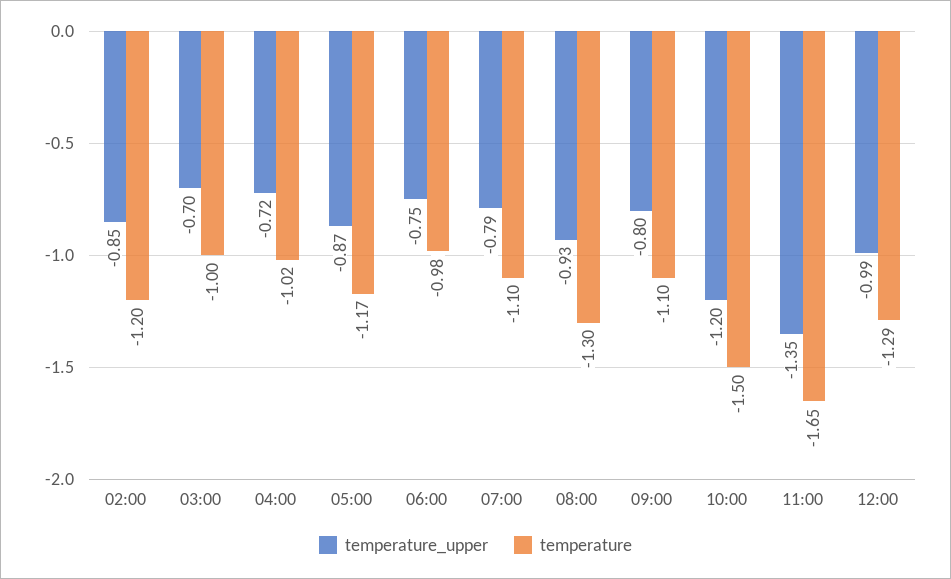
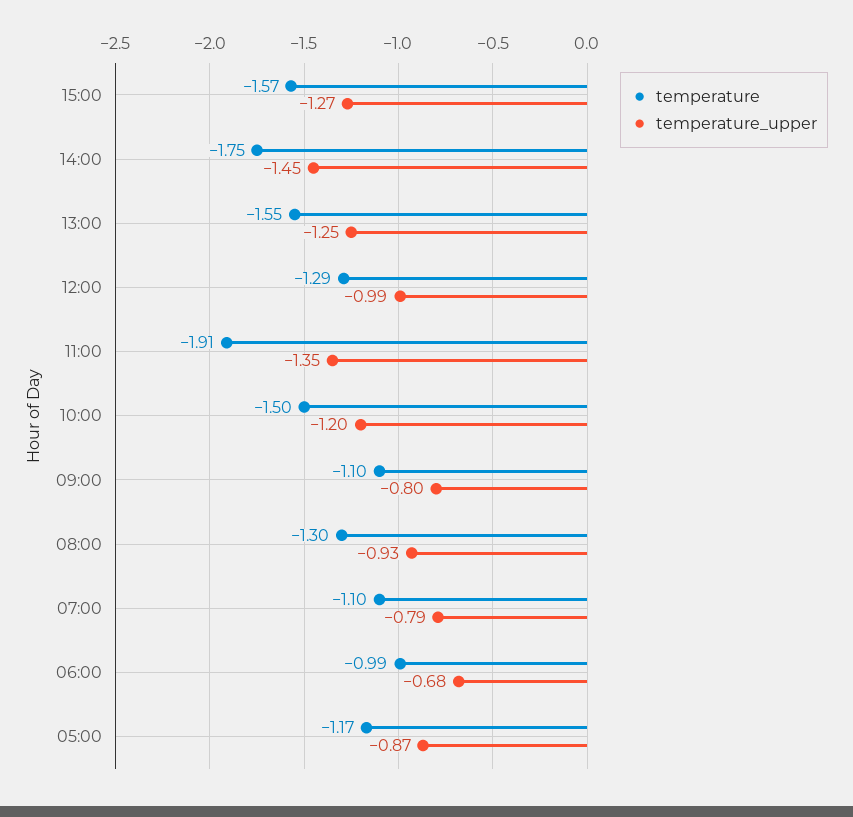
temperature_upper, 02:00: -0.85 -> none
temperature, 02:00: -1.2 -> none
temperature_upper, 03:00: -0.7 -> none
temperature, 03:00: -1 -> none
temperature_upper, 04:00: -0.72 -> none
temperature, 04:00: -1.02 -> none
temperature_upper, 06:00: -0.75 -> -0.68
temperature, 06:00: -0.98 -> -0.99
temperature, 11:00: -1.65 -> -1.91
temperature, 15:00: none -> -1.57
temperature_upper, 15:00: none -> -1.27
temperature, 14:00: none -> -1.75
temperature_upper, 14:00: none -> -1.45
temperature, 13:00: none -> -1.55
temperature_upper, 13:00: none -> -1.25

